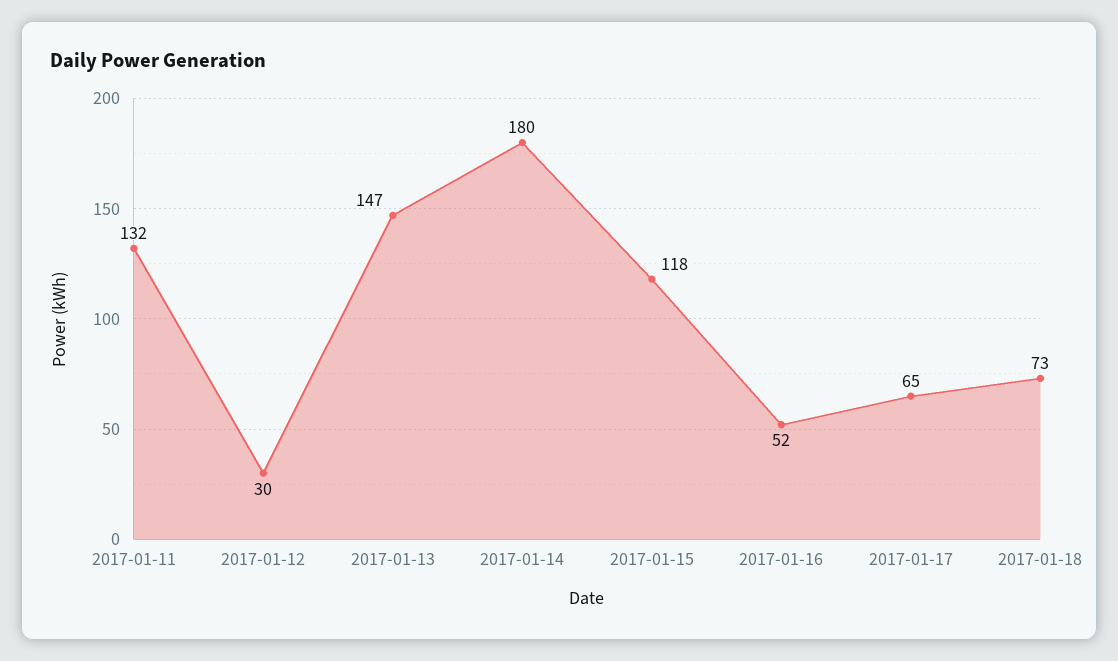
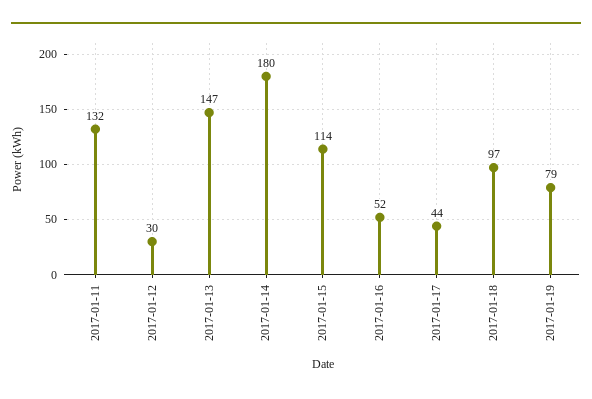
2017-01-15: 118 -> 114
2017-01-17: 65 -> 44
2017-01-18: 73 -> 97
2017-01-19: none -> 79

